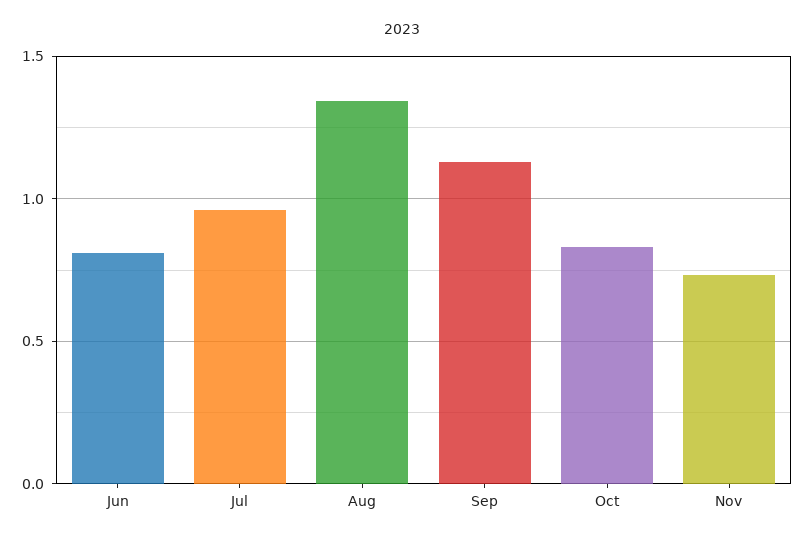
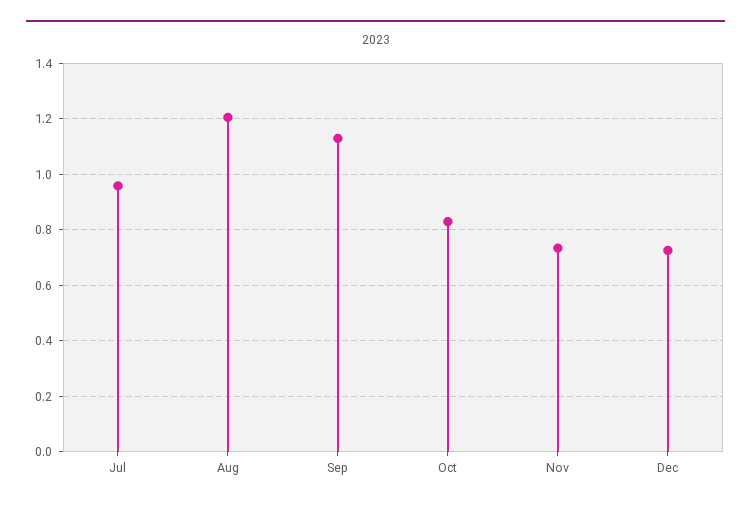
Jun: 0.8 -> none
Aug: 1.35 -> 1.2
Dec: none -> 0.725

